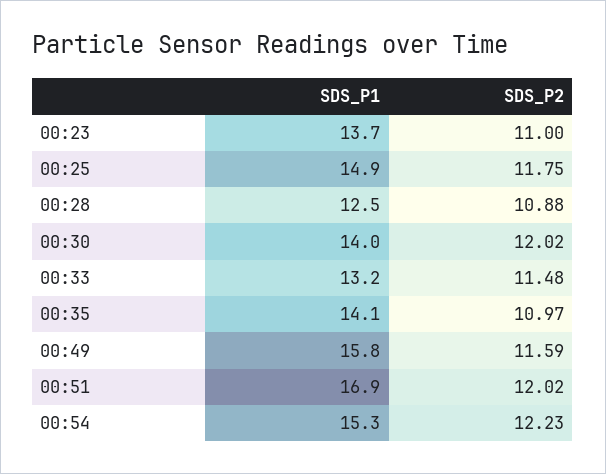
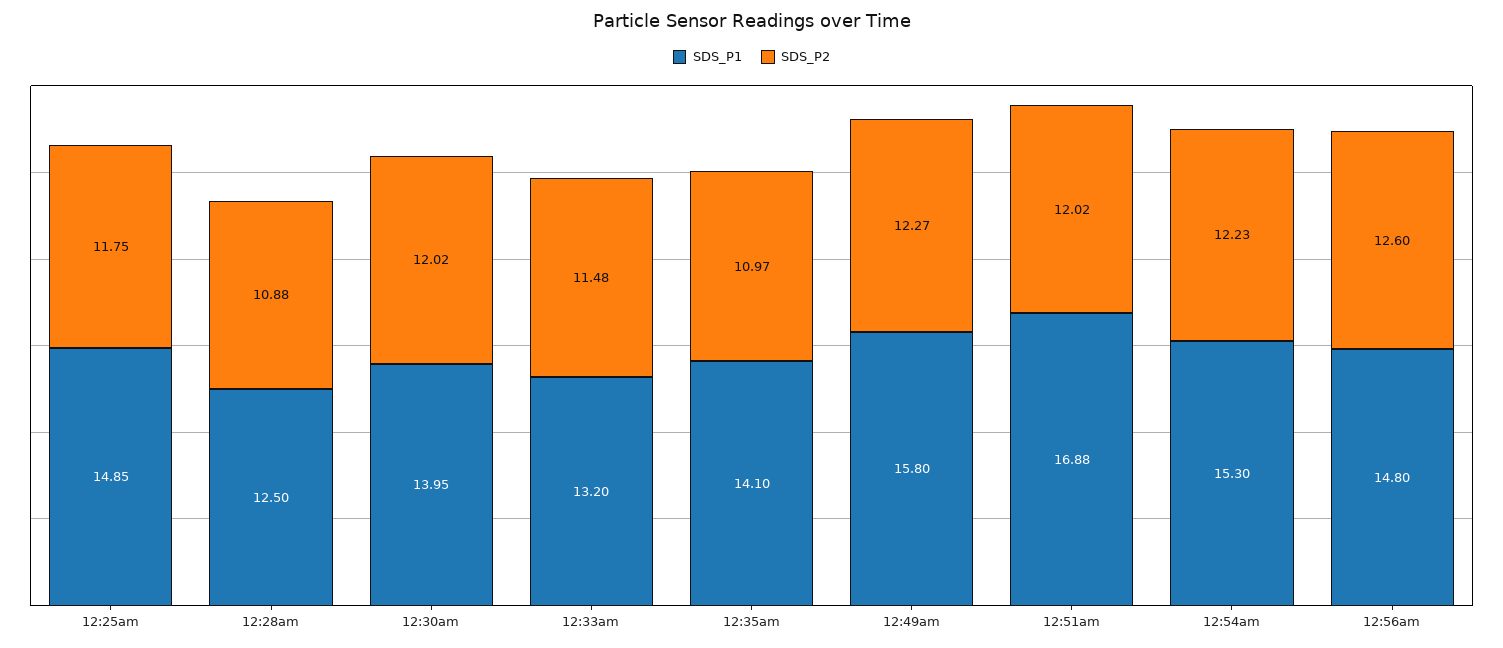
SDS_P1, 00:23: 13.7 -> none
SDS_P2, 00:23: 11 -> none
SDS_P2, 00:49: 11.59 -> 12.27
SDS_P1, 12:56am: none -> 14.8
SDS_P2, 12:56am: none -> 12.6

